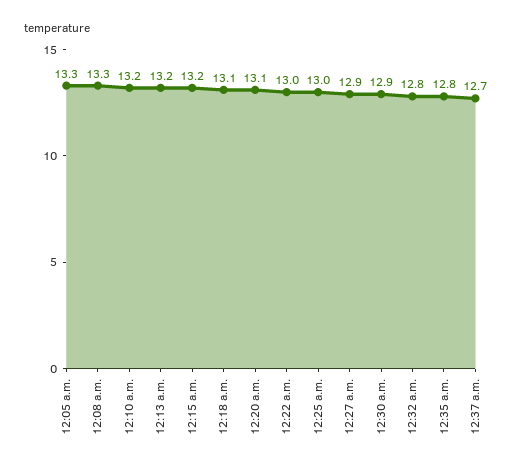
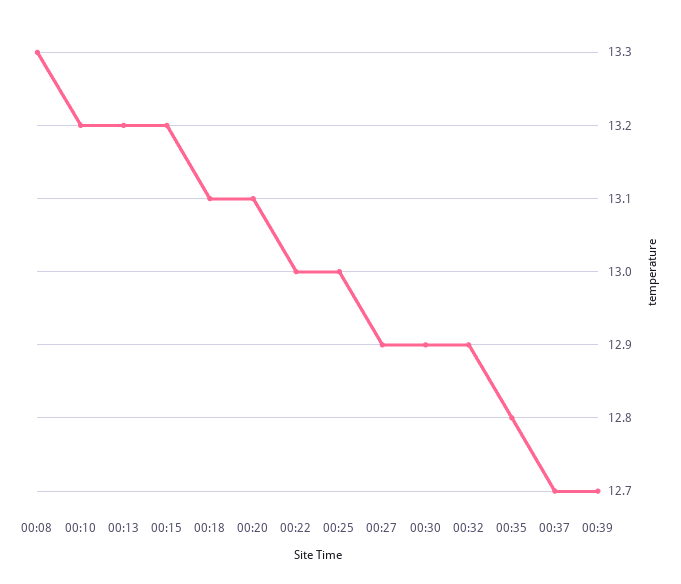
12:05 a.m.: 13.3 -> none
12:32 a.m.: 12.8 -> 12.9
00:39: none -> 12.7

